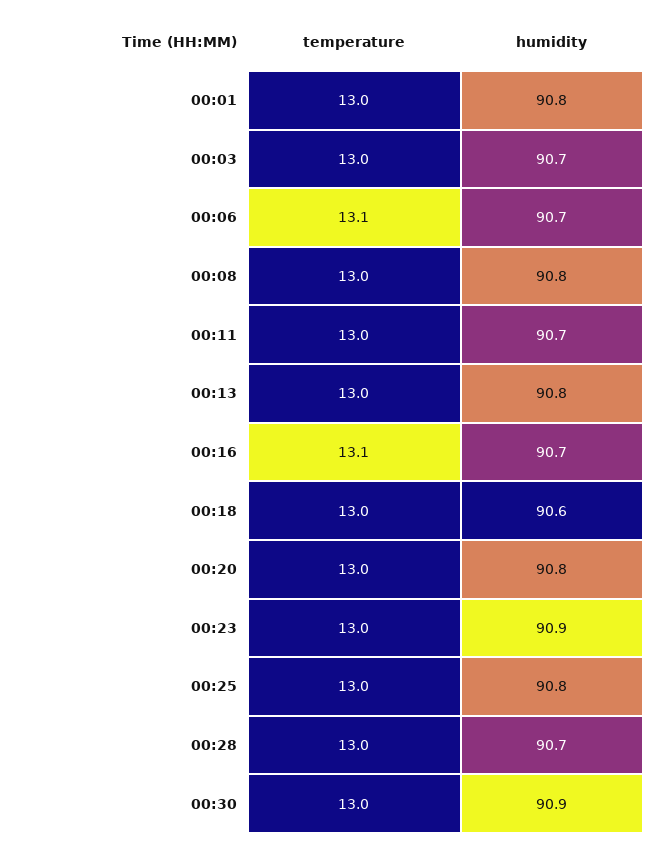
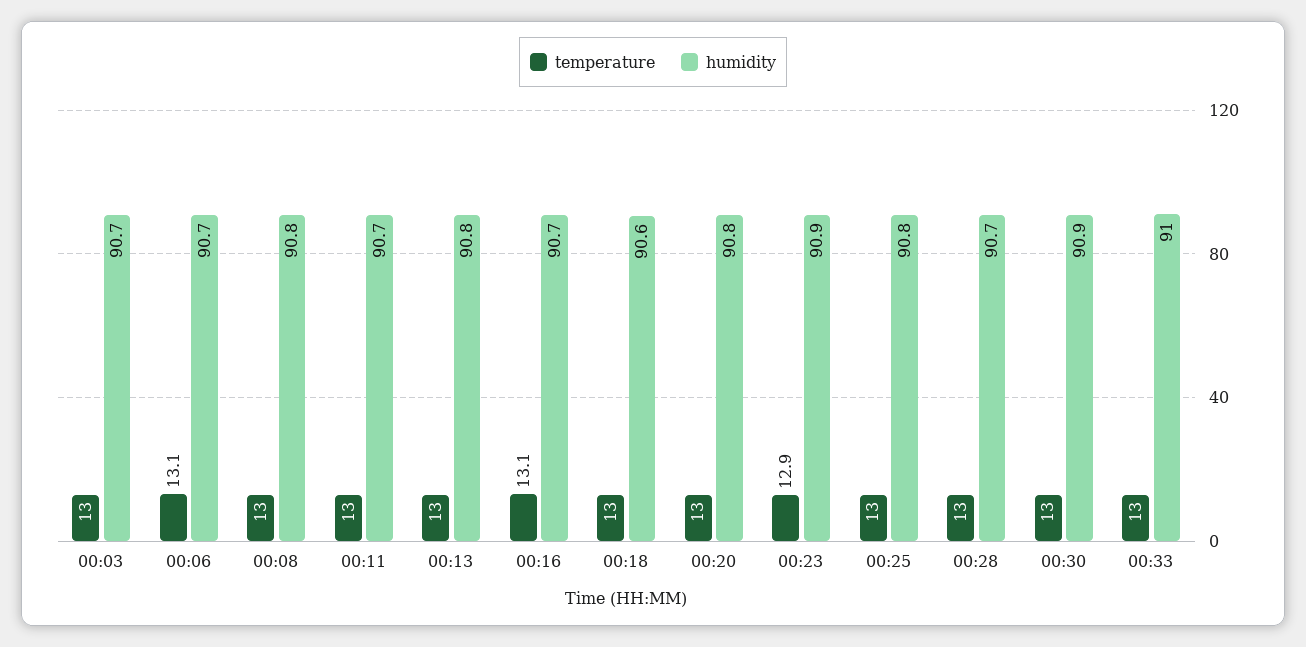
temperature, 00:01: 13 -> none
humidity, 00:01: 90.8 -> none
temperature, 00:23: 13 -> 12.9
temperature, 00:33: none -> 13
humidity, 00:33: none -> 91

